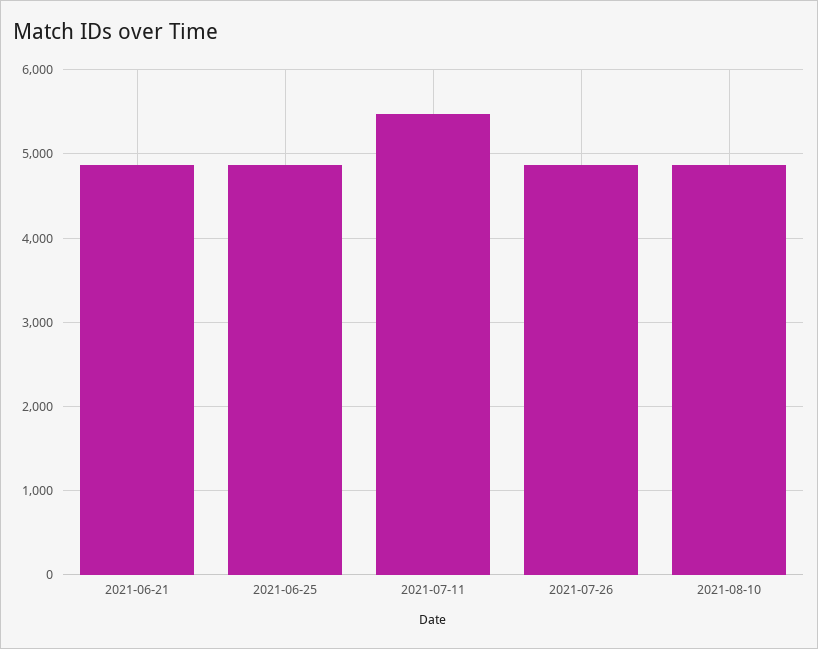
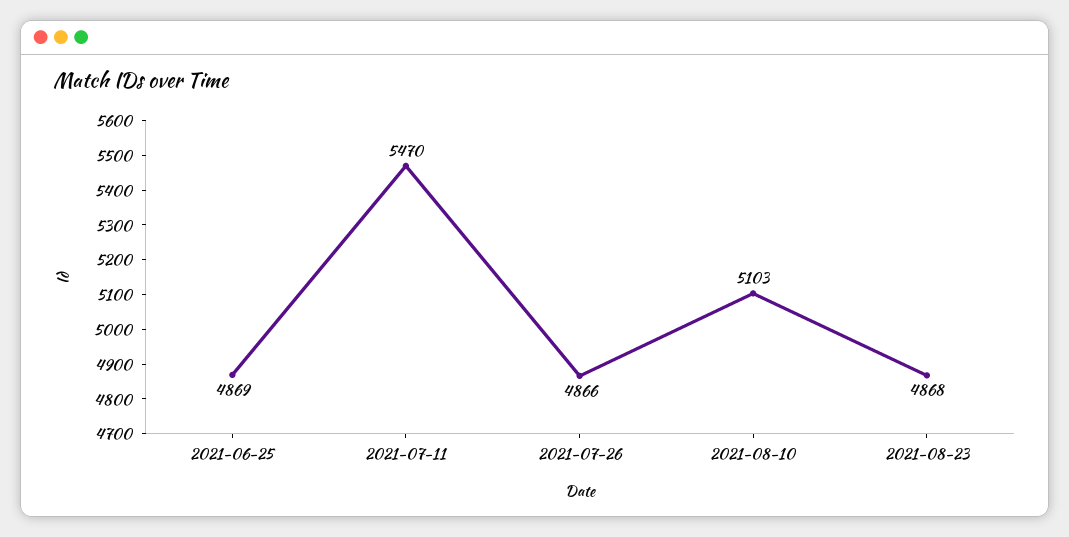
2021-06-21: 4900 -> none
2021-08-10: 4900 -> 5103
2021-08-23: none -> 4868

